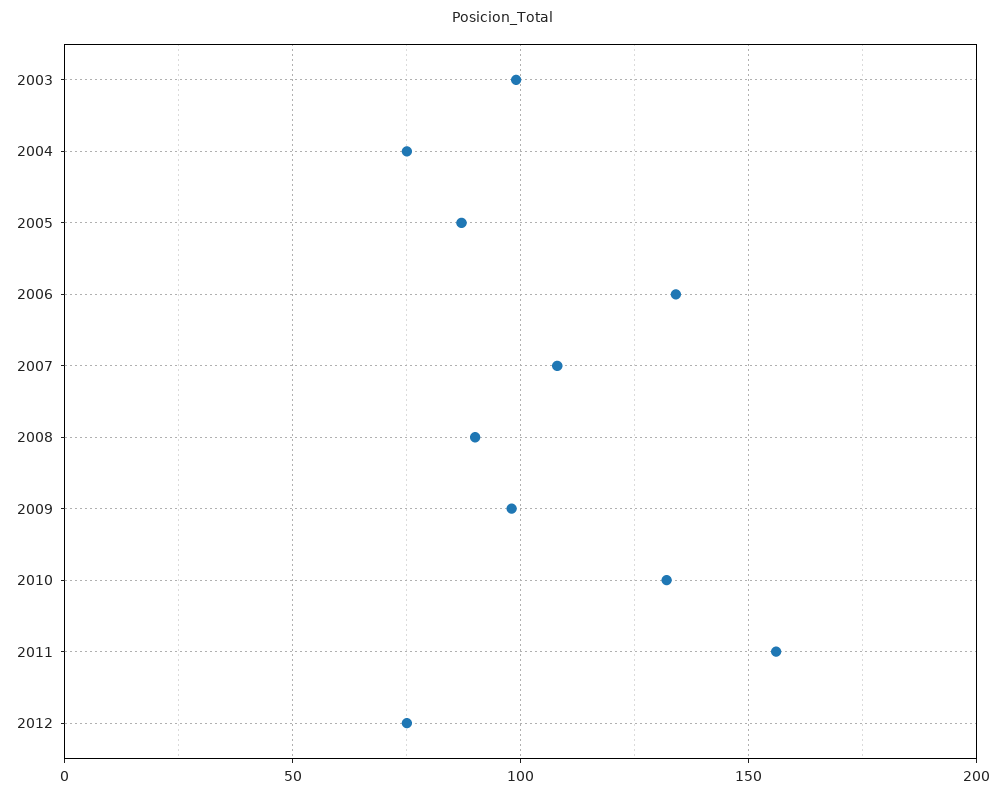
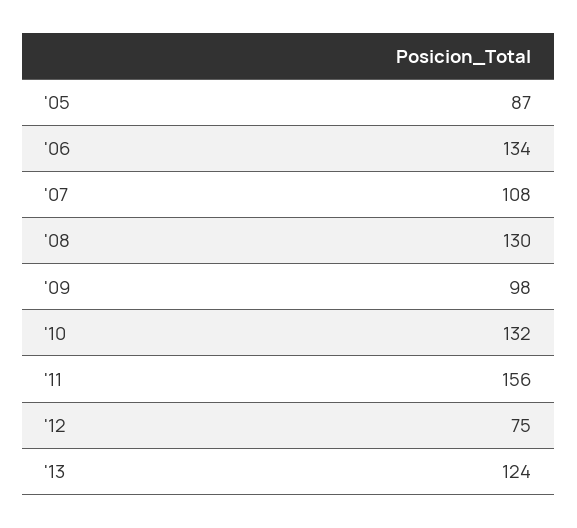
2003: 100 -> none
2004: 75 -> none
2008: 90 -> 130
'13: none -> 124

